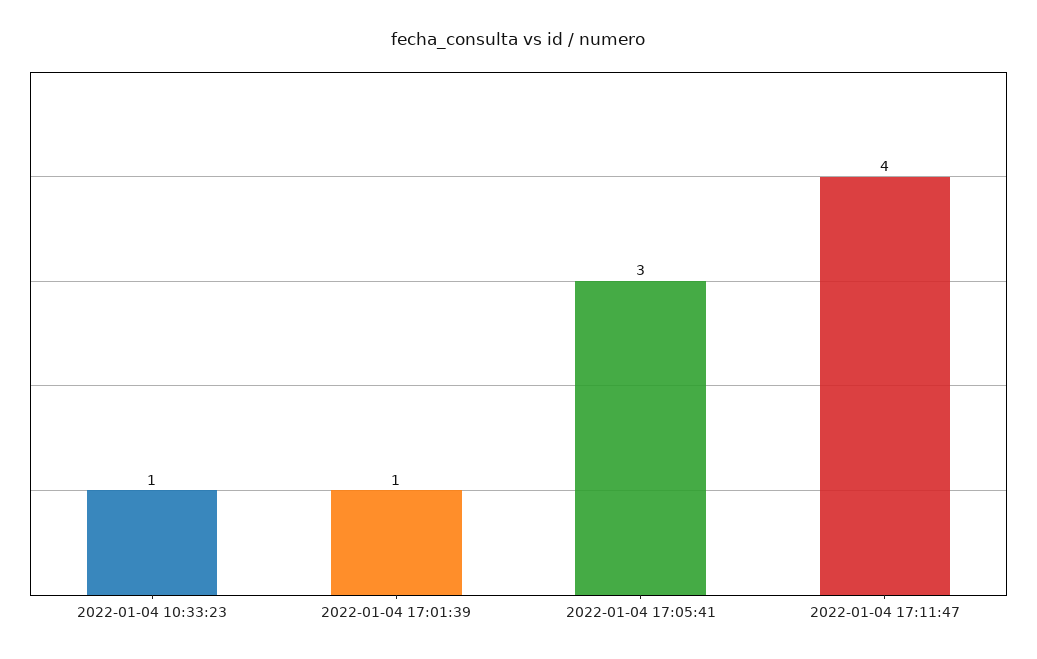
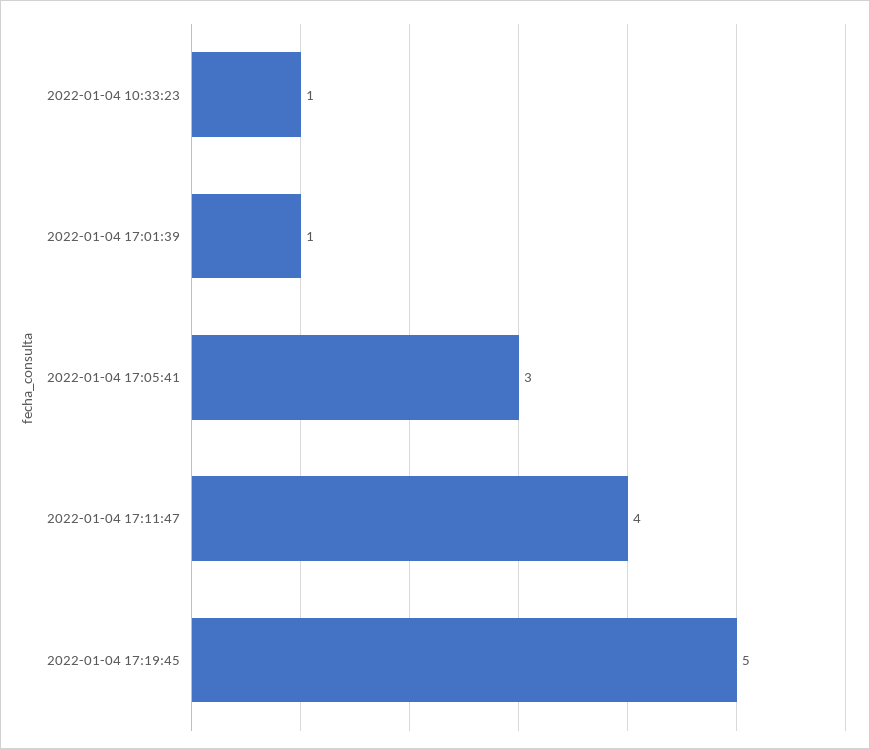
2022-01-04 17:19:45: none -> 5

